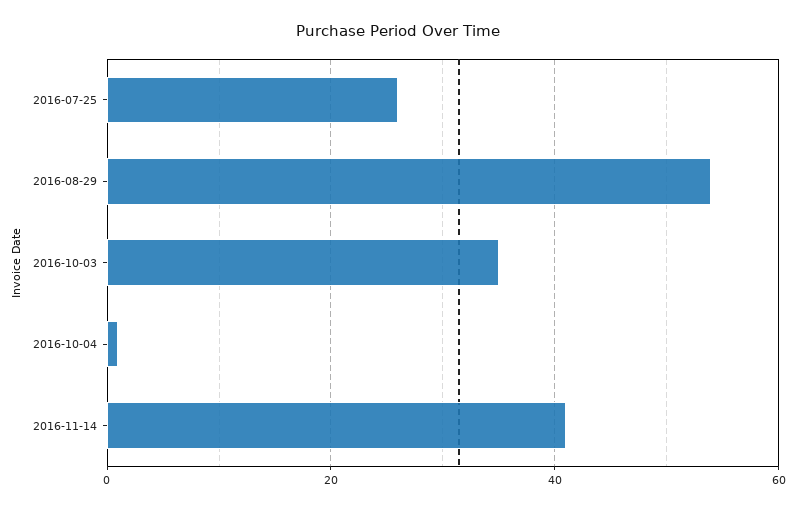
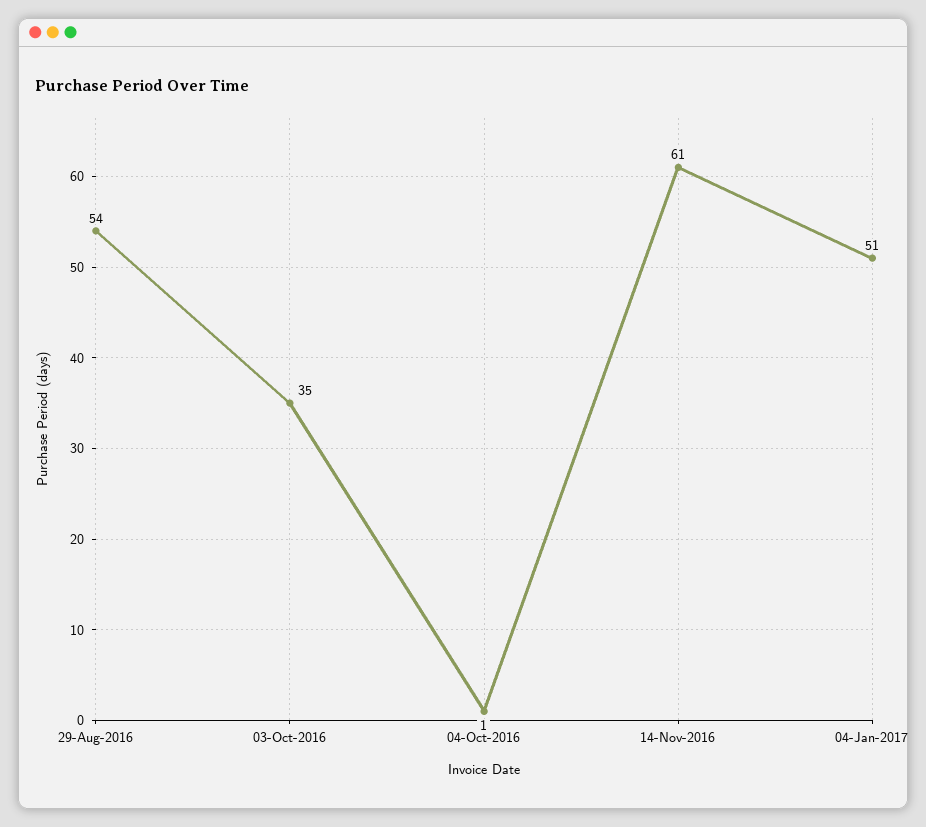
2016-07-25: 25 -> none
2016-11-14: 40 -> 61
04-Jan-2017: none -> 51

